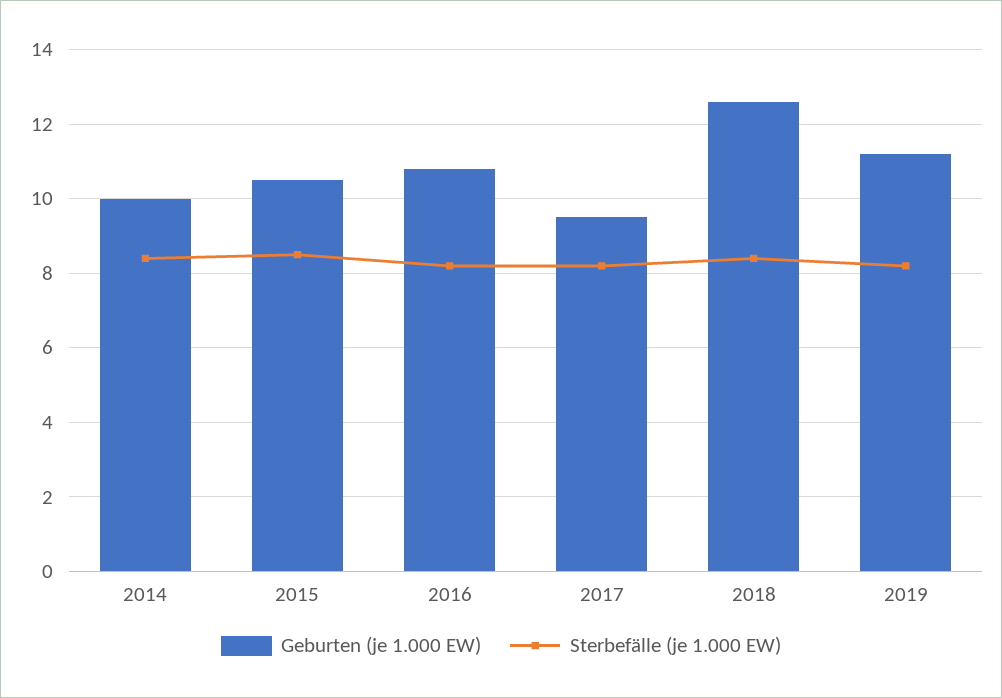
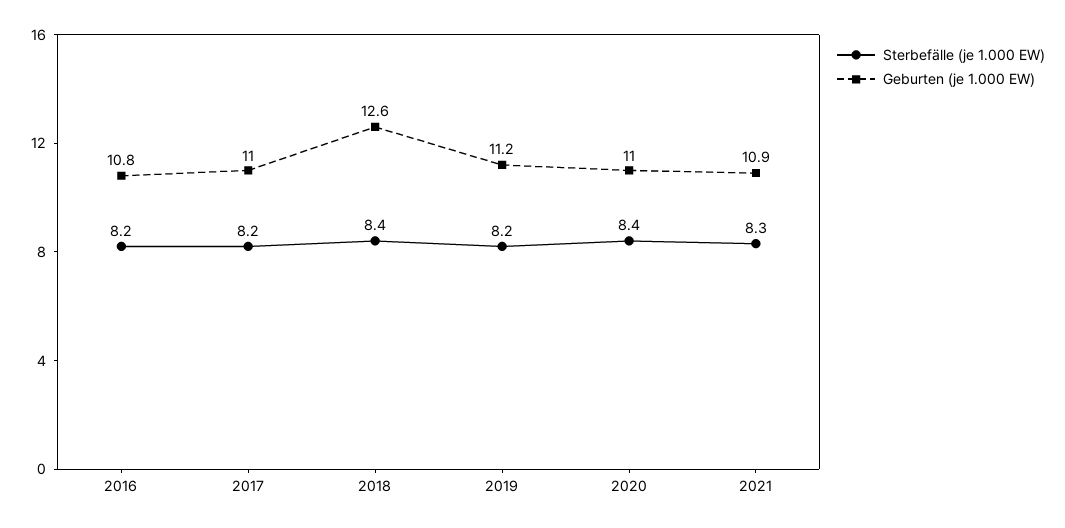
Geburten (je 1.000 EW), 2014: 10 -> none
Sterbefälle (je 1.000 EW), 2014: 8.5 -> none
Geburten (je 1.000 EW), 2015: 10.5 -> none
Sterbefälle (je 1.000 EW), 2015: 8.5 -> none
Geburten (je 1.000 EW), 2017: 9.5 -> 11
Sterbefälle (je 1.000 EW), 2020: none -> 8.4
Geburten (je 1.000 EW), 2020: none -> 11
Sterbefälle (je 1.000 EW), 2021: none -> 8.3
Geburten (je 1.000 EW), 2021: none -> 10.9

